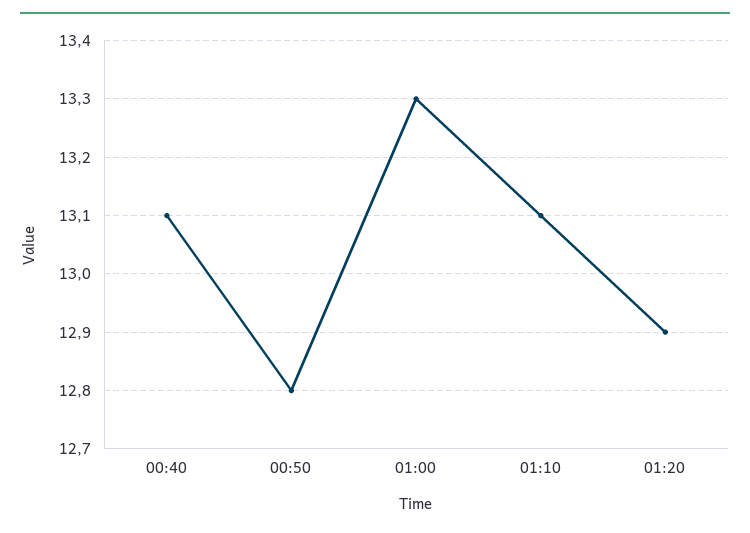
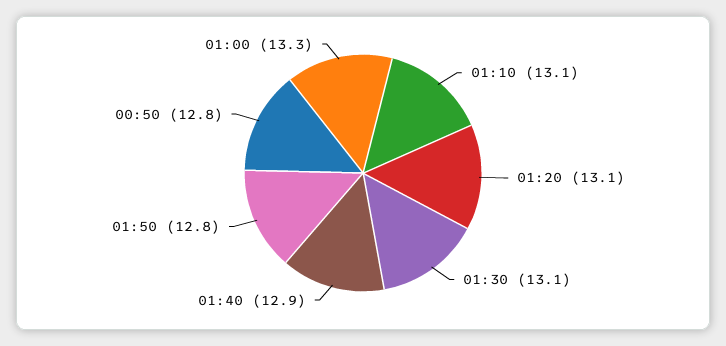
00:40: 13.1 -> none
01:20: 12.9 -> 13.1
01:30: none -> 13.1
01:40: none -> 12.9
01:50: none -> 12.8

